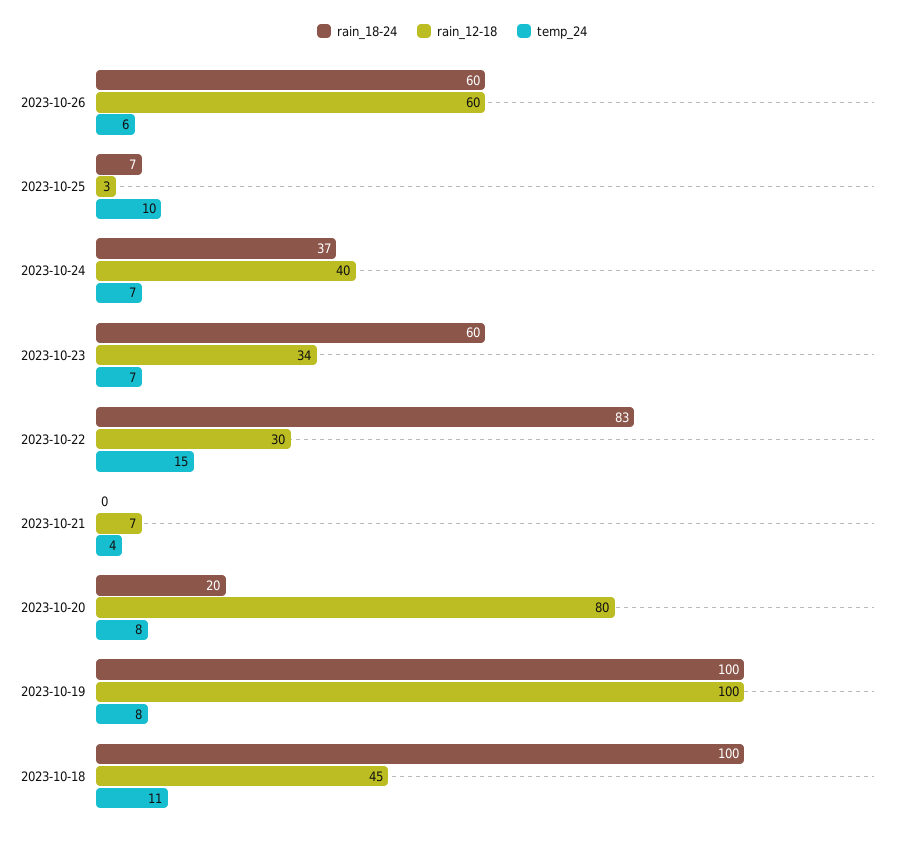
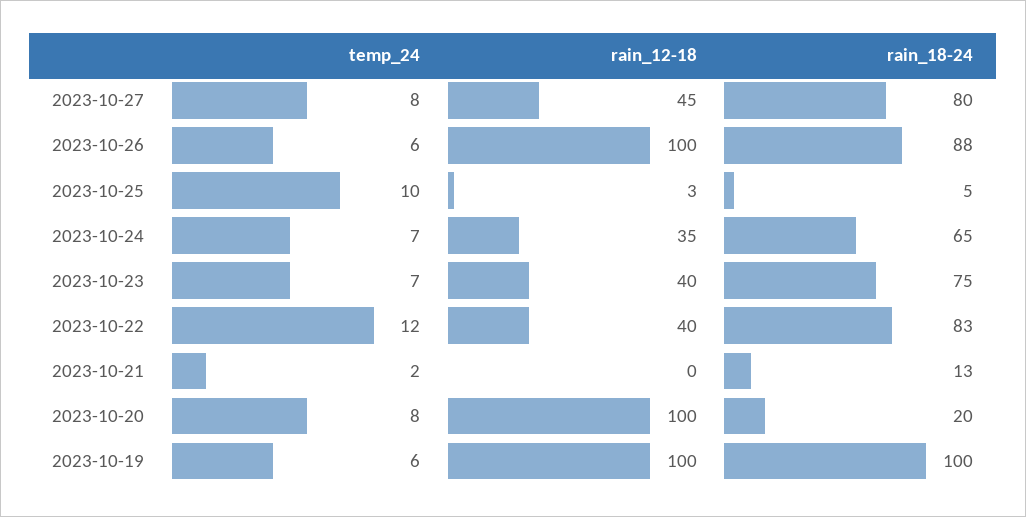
rain_18-24, 2023-10-26: 60 -> 88
rain_12-18, 2023-10-26: 60 -> 100
rain_18-24, 2023-10-25: 7 -> 5
rain_18-24, 2023-10-24: 37 -> 65
rain_12-18, 2023-10-24: 40 -> 35
rain_18-24, 2023-10-23: 60 -> 75
rain_12-18, 2023-10-23: 34 -> 40
rain_12-18, 2023-10-22: 30 -> 40
temp_24, 2023-10-22: 15 -> 12
rain_18-24, 2023-10-21: 0 -> 13
rain_12-18, 2023-10-21: 7 -> 0
temp_24, 2023-10-21: 4 -> 2
rain_12-18, 2023-10-20: 80 -> 100
temp_24, 2023-10-19: 8 -> 6
rain_18-24, 2023-10-18: 100 -> none
rain_12-18, 2023-10-18: 45 -> none
temp_24, 2023-10-18: 11 -> none
temp_24, 2023-10-27: none -> 8
rain_12-18, 2023-10-27: none -> 45
rain_18-24, 2023-10-27: none -> 80

